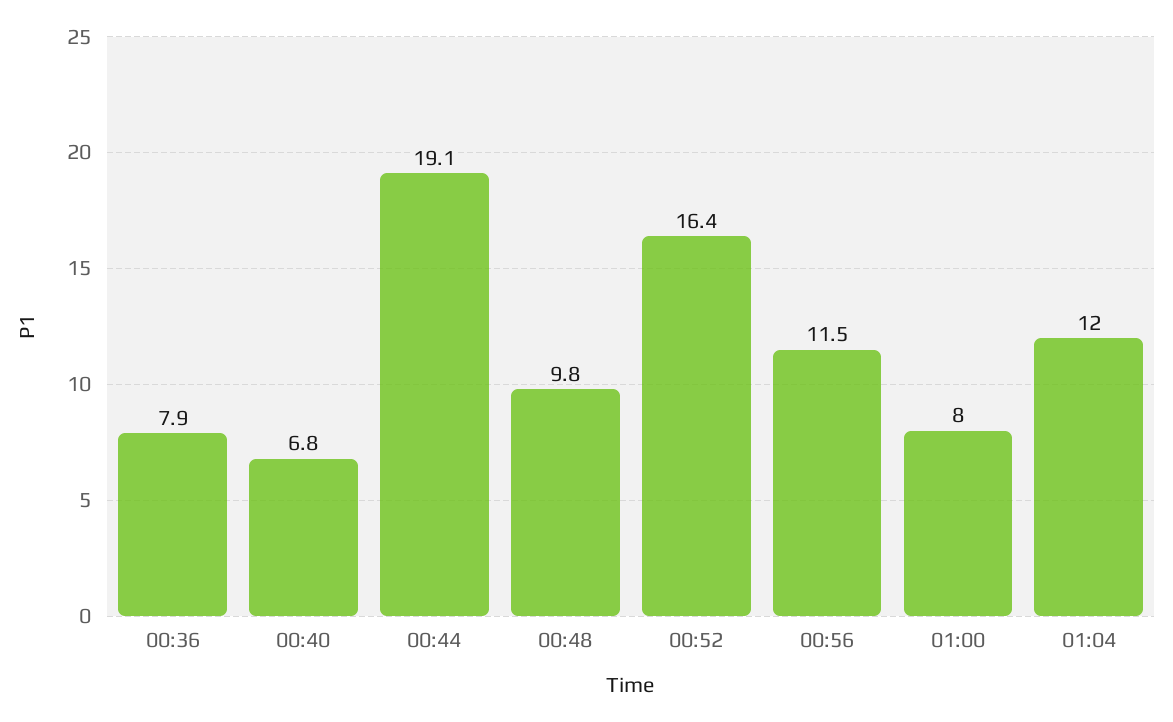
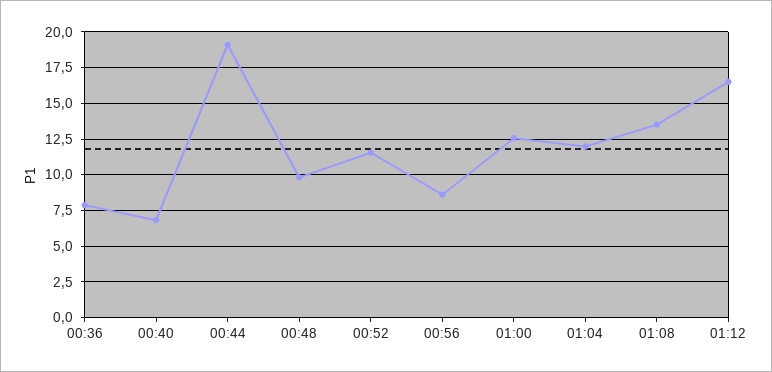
00:52: 16.4 -> 11.5
00:56: 11.5 -> 8.5
01:00: 8 -> 12.5
01:08: none -> 13.5
01:12: none -> 16.5

